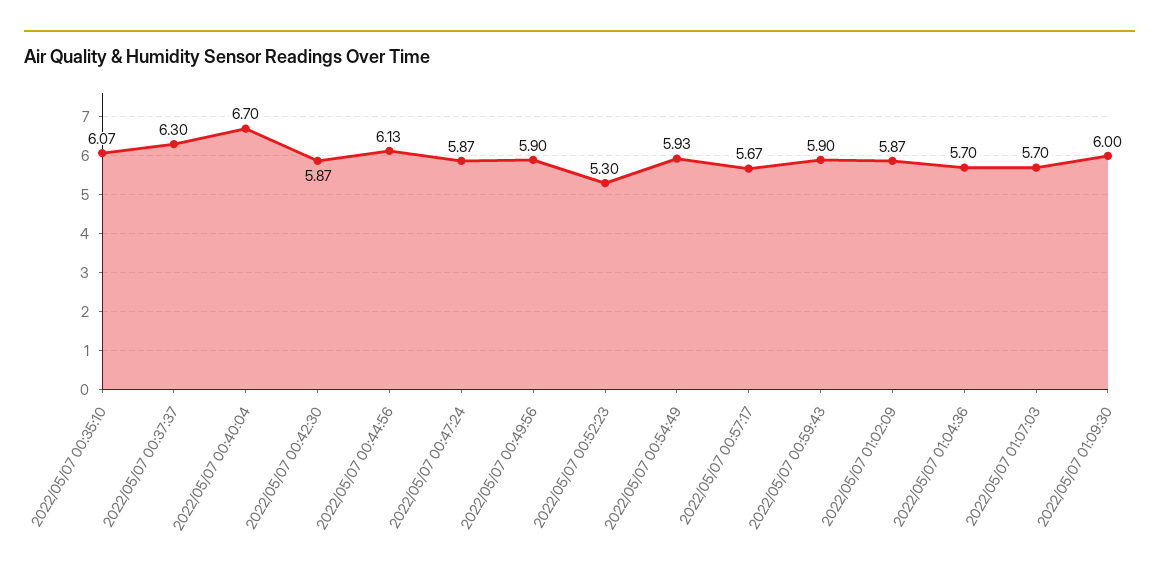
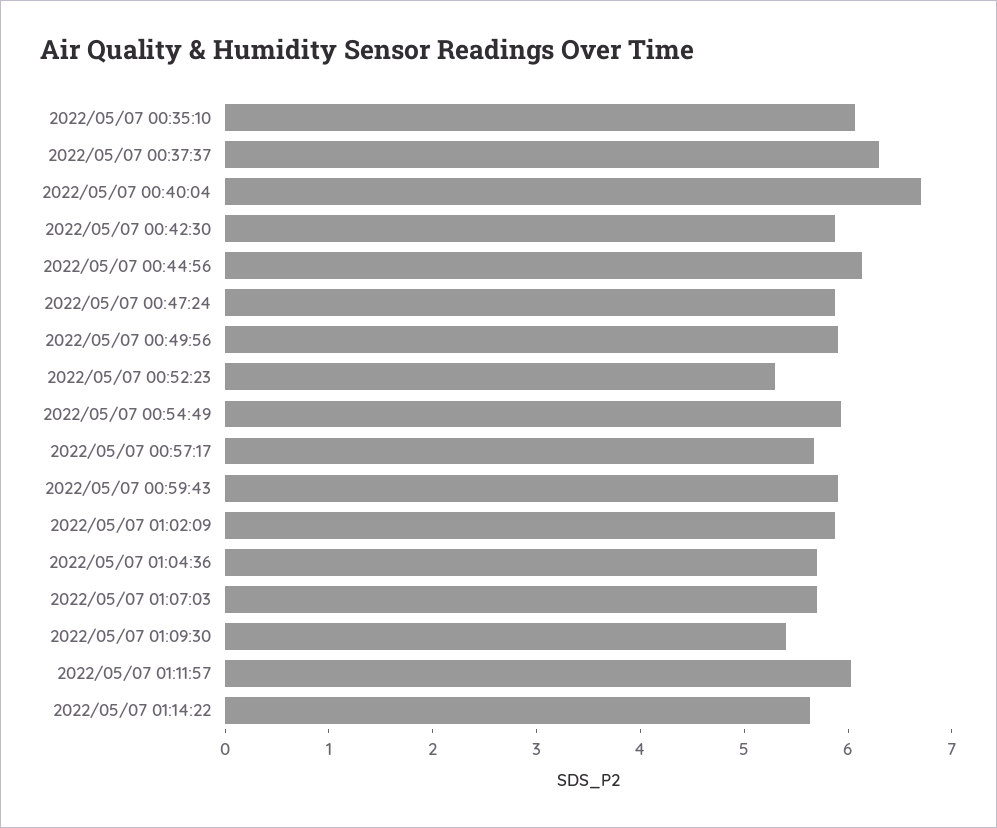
2022/05/07 01:09:30: 6 -> 5.4
2022/05/07 01:11:57: none -> 6
2022/05/07 01:14:22: none -> 5.6

